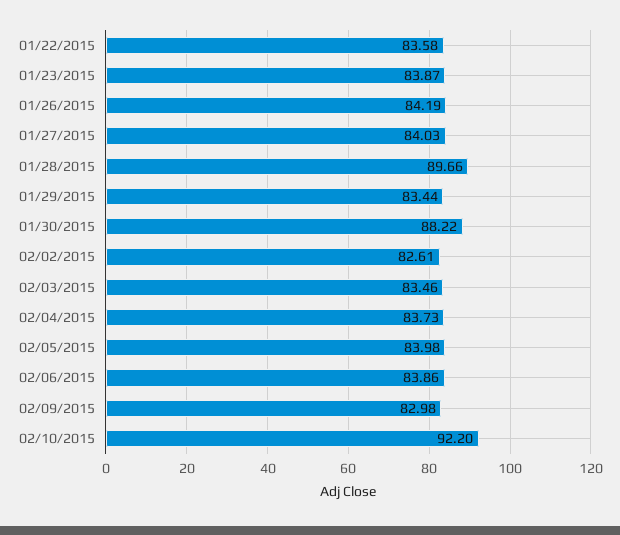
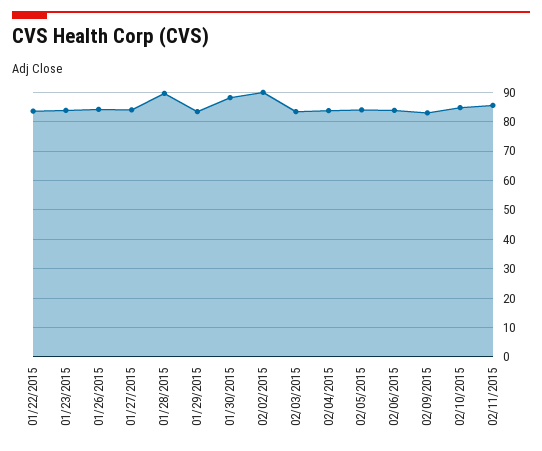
02/02/2015: 82.61 -> 90
02/10/2015: 92.2 -> 85
02/11/2015: none -> 85

